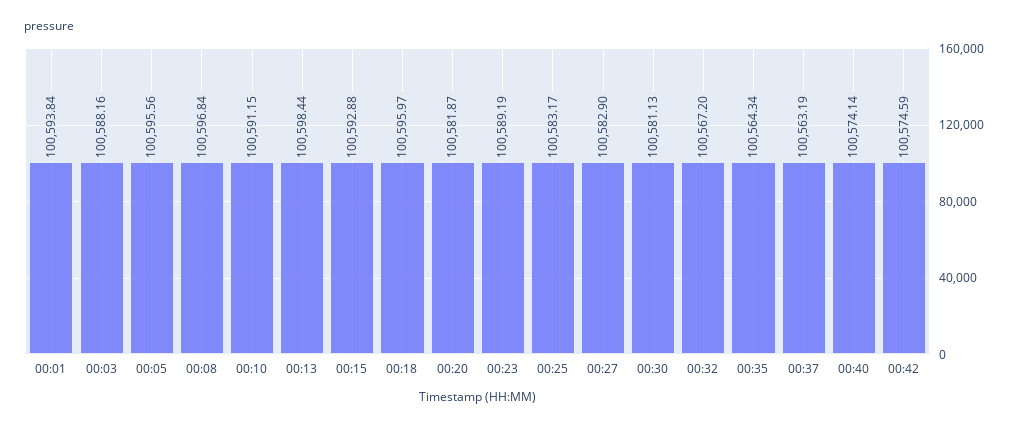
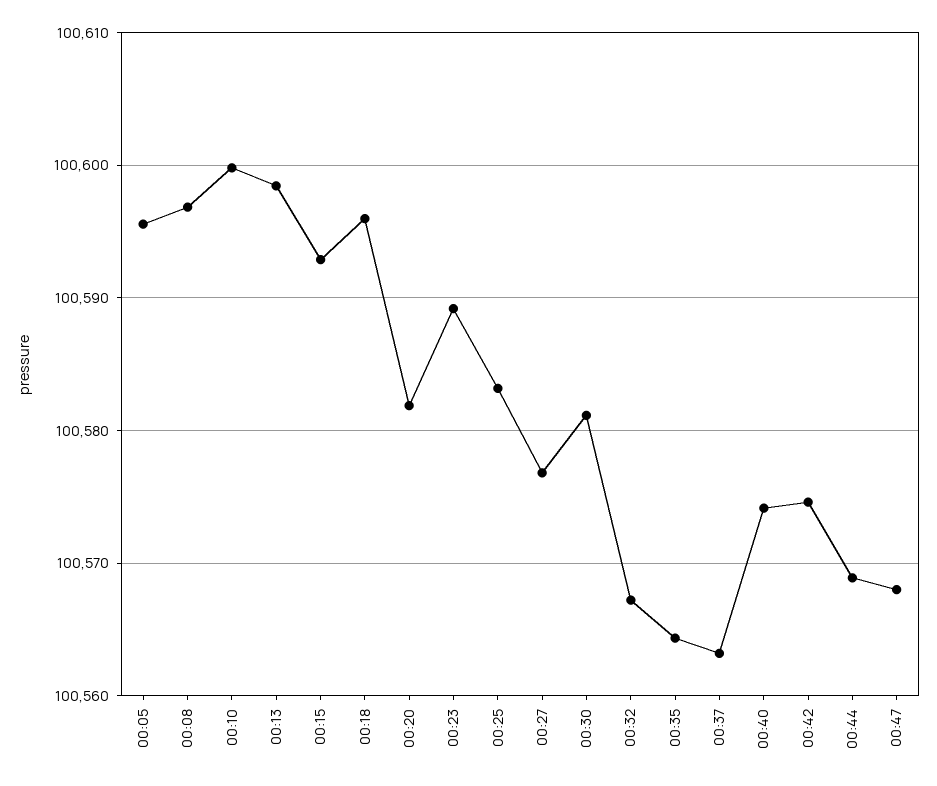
00:01: 100593.84 -> none
00:03: 100588.16 -> none
00:10: 100591.15 -> 100600
00:27: 100582.9 -> 100577
00:44: none -> 100569
00:47: none -> 100568

